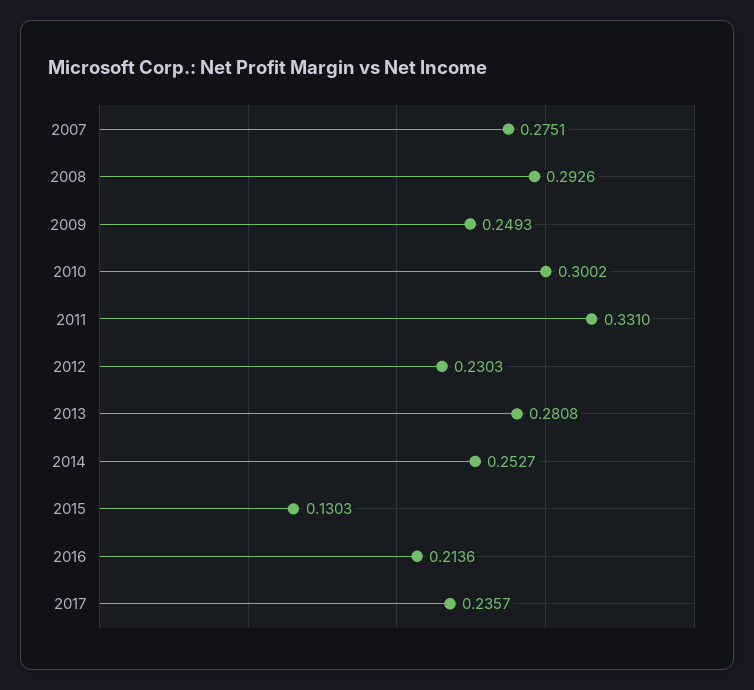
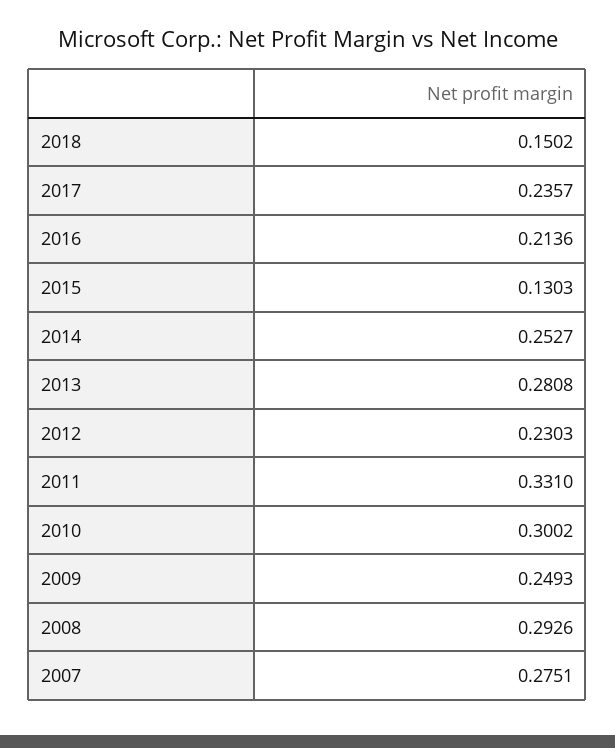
2018: none -> 0.1502

